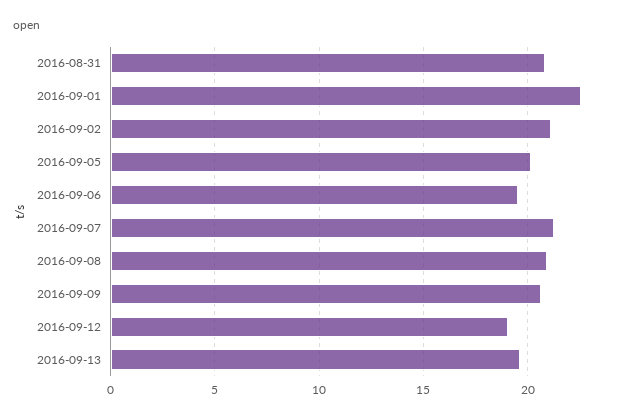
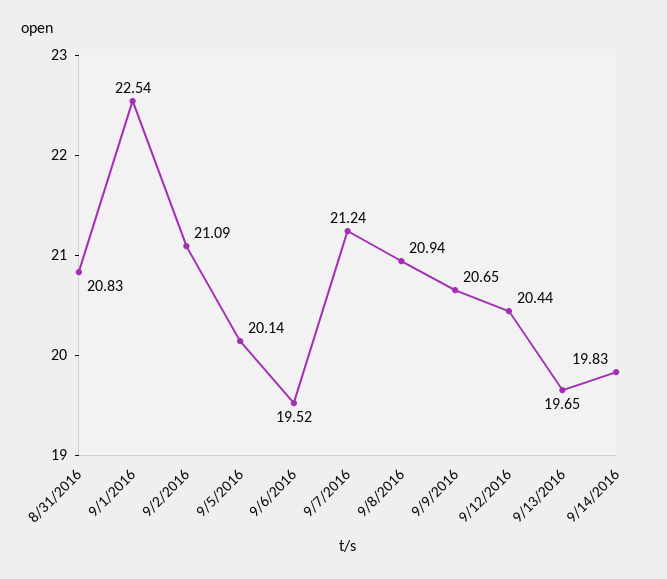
2016-09-12: 19 -> 20.44
9/14/2016: none -> 19.83

